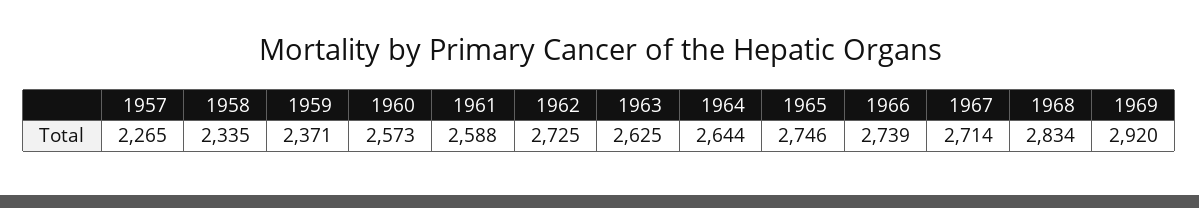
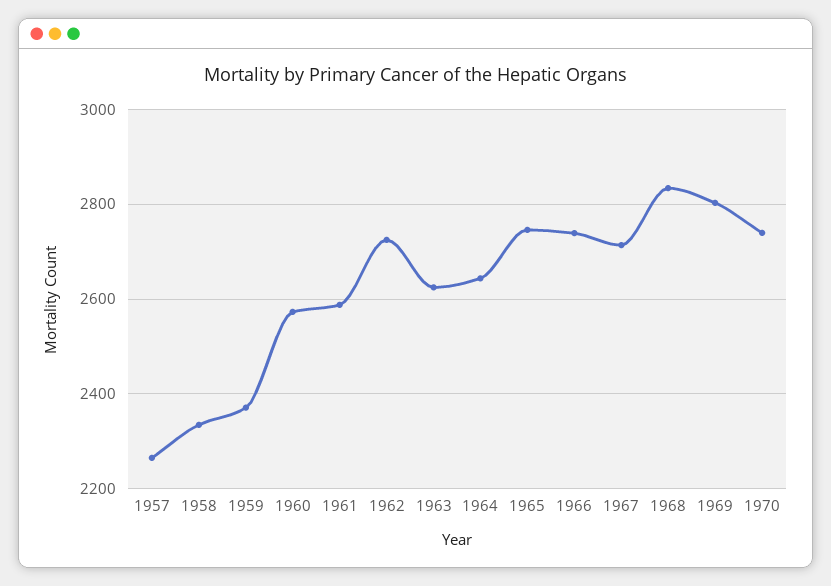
1969: 2920 -> 2800
1970: none -> 2740

